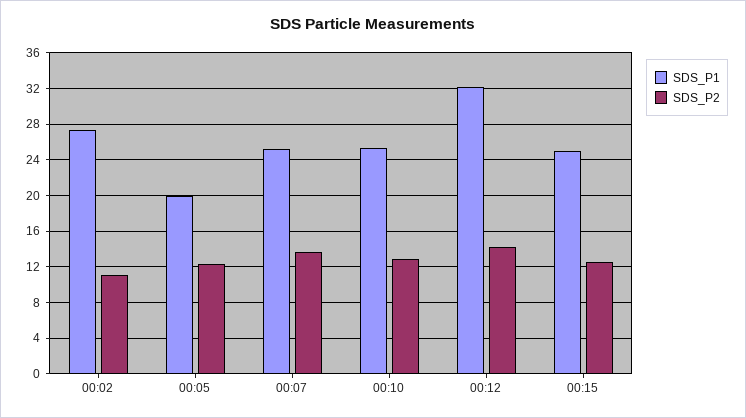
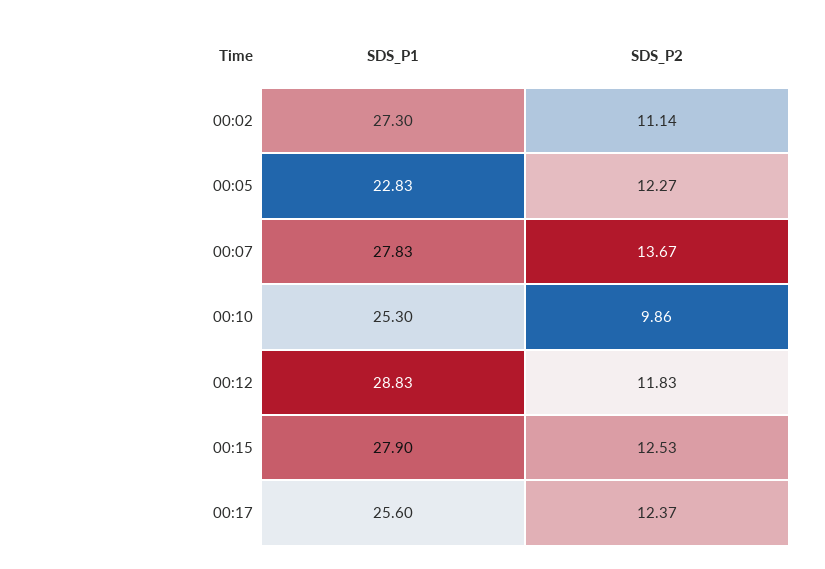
SDS_P1, 00:05: 20 -> 22.83
SDS_P1, 00:07: 25 -> 27.83
SDS_P2, 00:10: 13 -> 9.86
SDS_P1, 00:12: 32 -> 28.83
SDS_P2, 00:12: 14 -> 11.83
SDS_P1, 00:15: 25 -> 27.9
SDS_P1, 00:17: none -> 25.6
SDS_P2, 00:17: none -> 12.37

